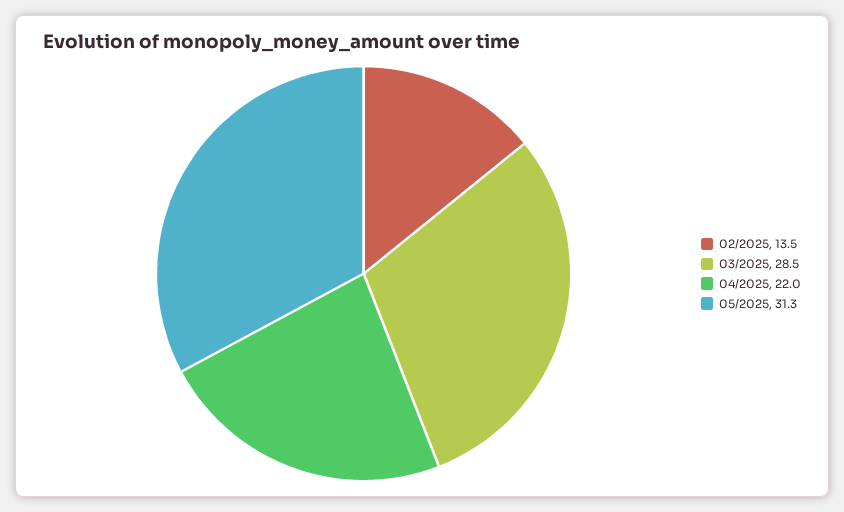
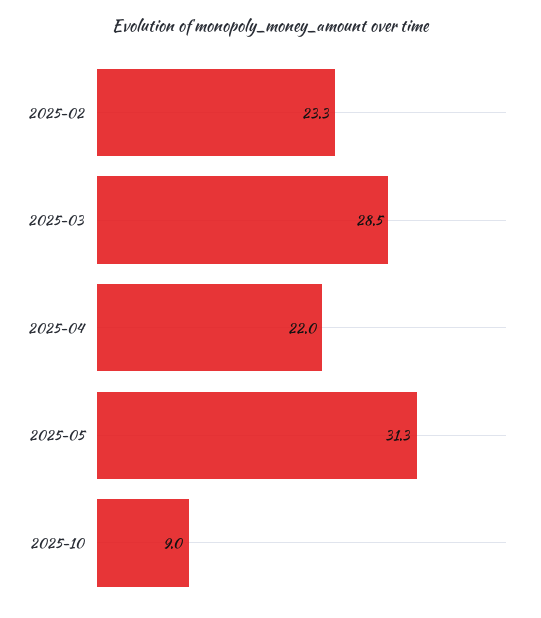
02/2025: 13.5 -> 23.3
2025-10: none -> 9

